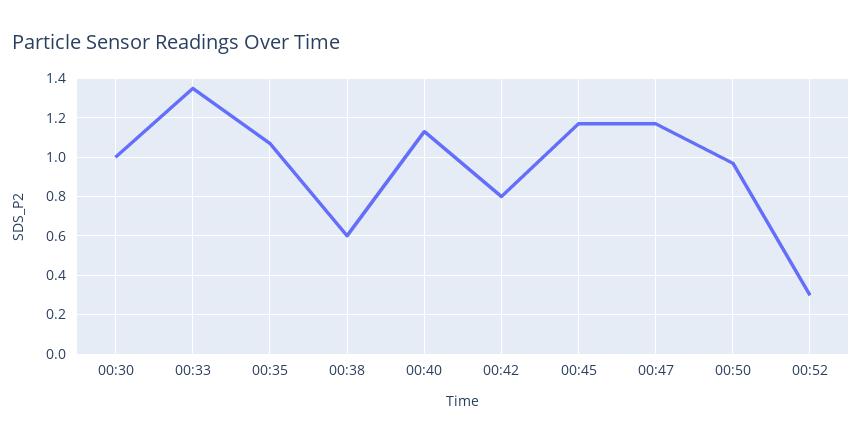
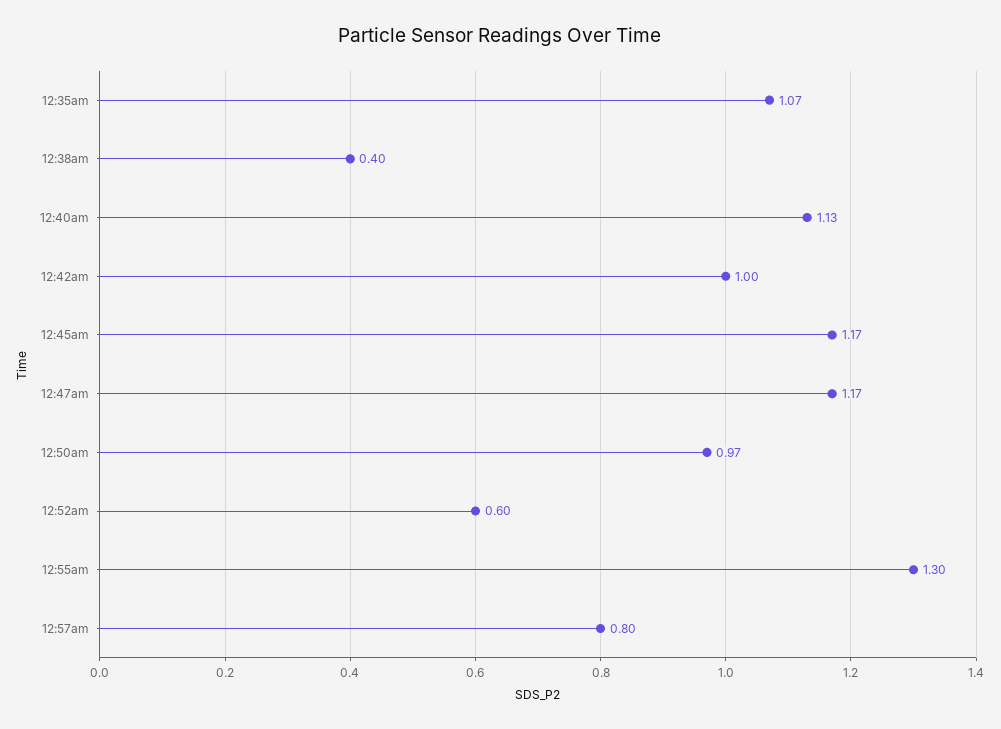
00:30: 1 -> none
00:33: 1.35 -> none
00:38: 0.6 -> 0.4
00:42: 0.8 -> 1
00:52: 0.3 -> 0.6
12:55am: none -> 1.3
12:57am: none -> 0.8

